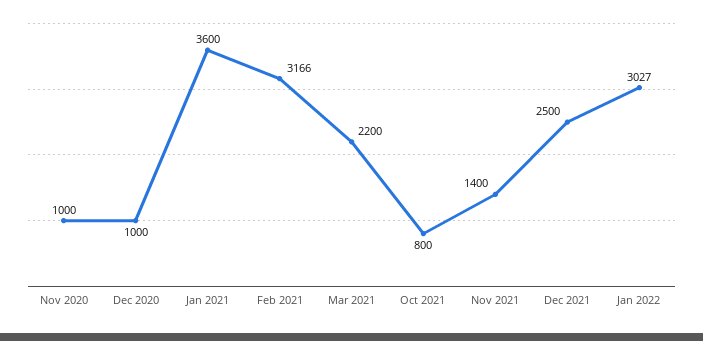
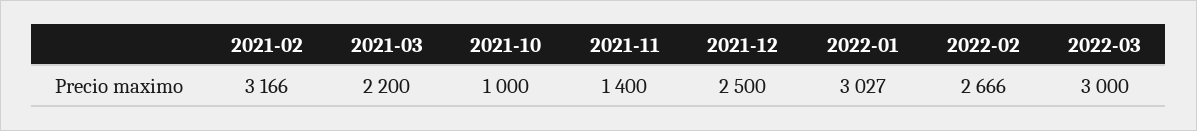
Nov 2020: 1000 -> none
Dec 2020: 1000 -> none
Jan 2021: 3600 -> none
Oct 2021: 800 -> 1000
2022-02: none -> 2666
2022-03: none -> 3000

